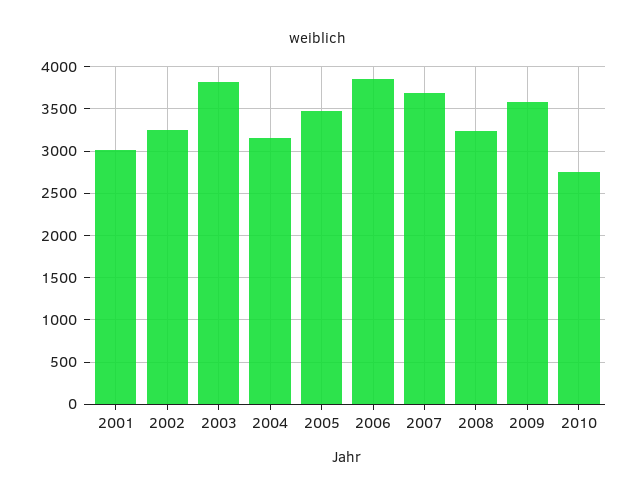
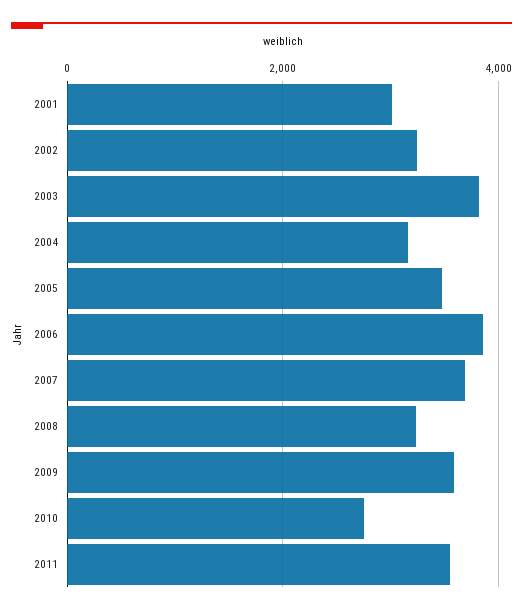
2011: none -> 3600

